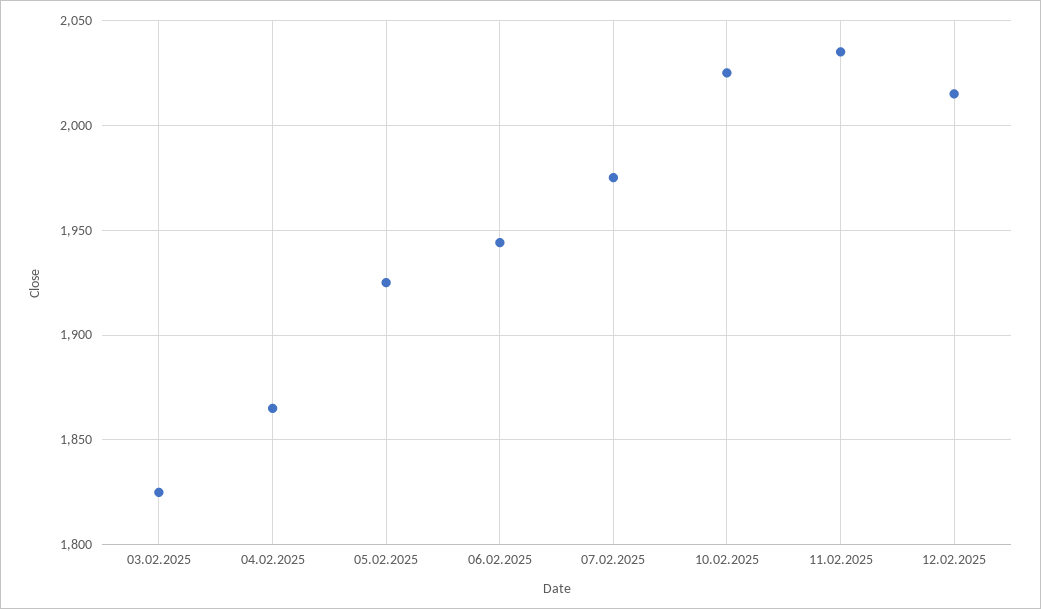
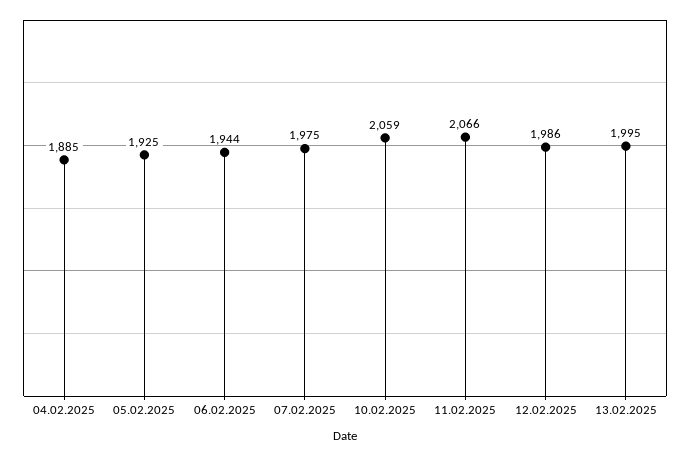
03.02.2025: 1825 -> none
04.02.2025: 1865 -> 1885
10.02.2025: 2025 -> 2059
11.02.2025: 2035 -> 2066
12.02.2025: 2015 -> 1986
13.02.2025: none -> 1995

